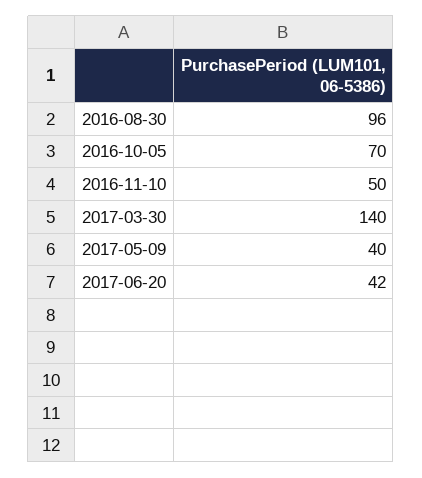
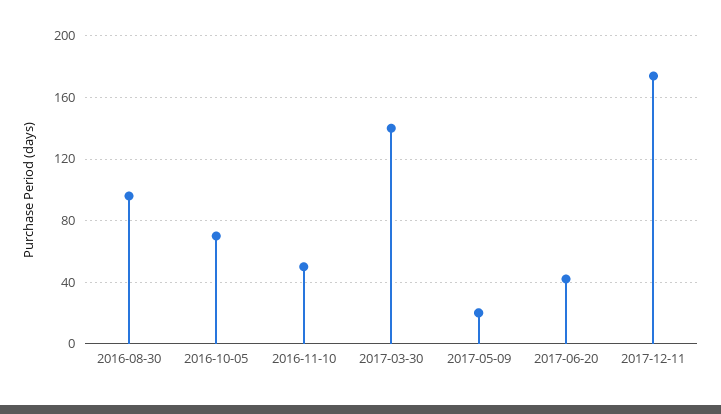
2017-05-09: 40 -> 20
2017-12-11: none -> 175

